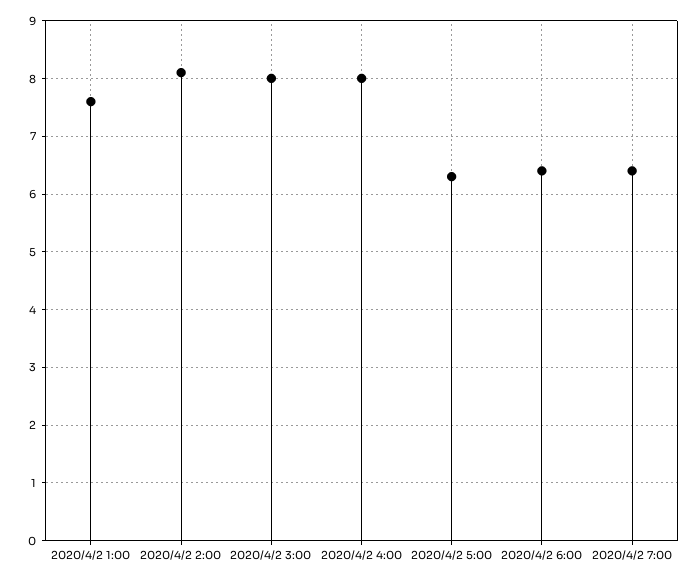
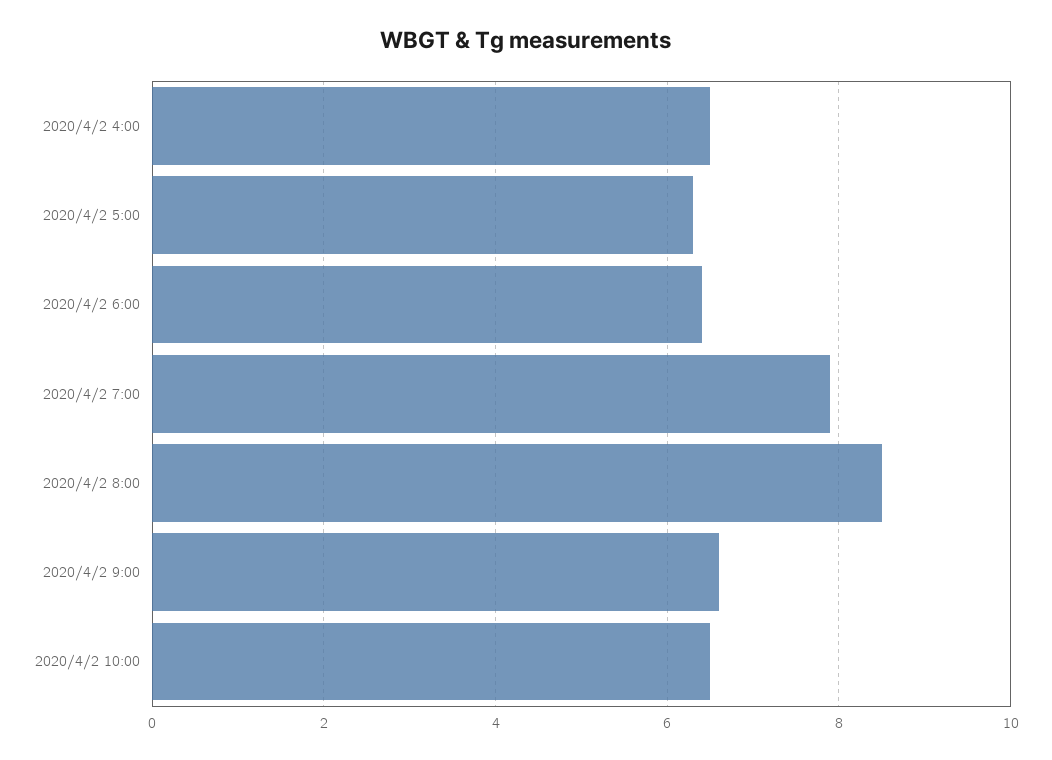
2020/4/2 1:00: 7.5 -> none
2020/4/2 2:00: 8 -> none
2020/4/2 3:00: 8 -> none
2020/4/2 4:00: 8 -> 6.5
2020/4/2 7:00: 6.5 -> 8
2020/4/2 8:00: none -> 8.5
2020/4/2 9:00: none -> 6.5
2020/4/2 10:00: none -> 6.5

